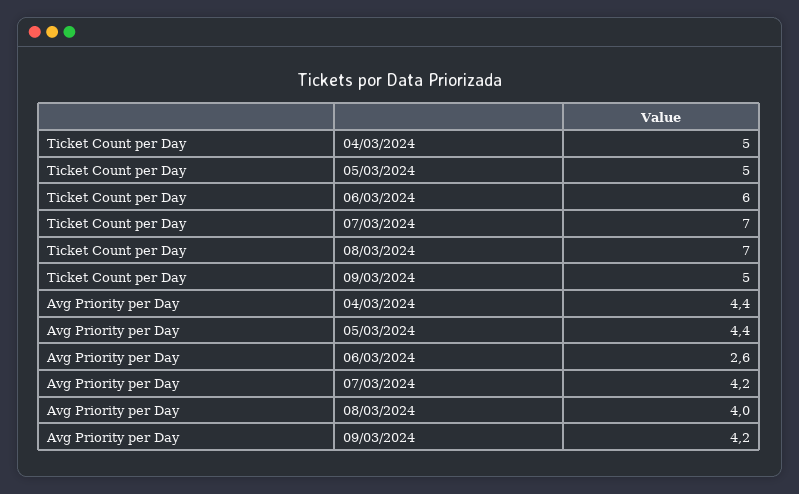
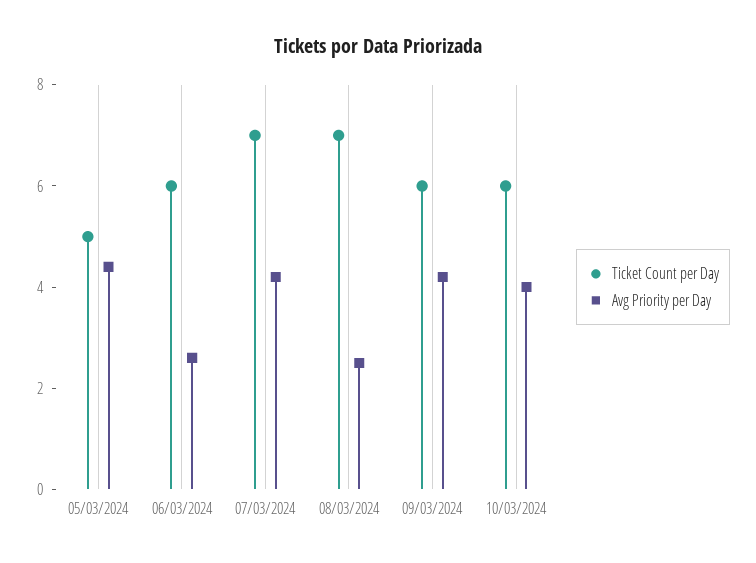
Ticket Count per Day, 04/03/2024: 5 -> none
Ticket Count per Day, 09/03/2024: 5 -> 6
Avg Priority per Day, 04/03/2024: 4.4 -> none
Avg Priority per Day, 08/03/2024: 4 -> 2.5
Ticket Count per Day, 10/03/2024: none -> 6
Avg Priority per Day, 10/03/2024: none -> 4

